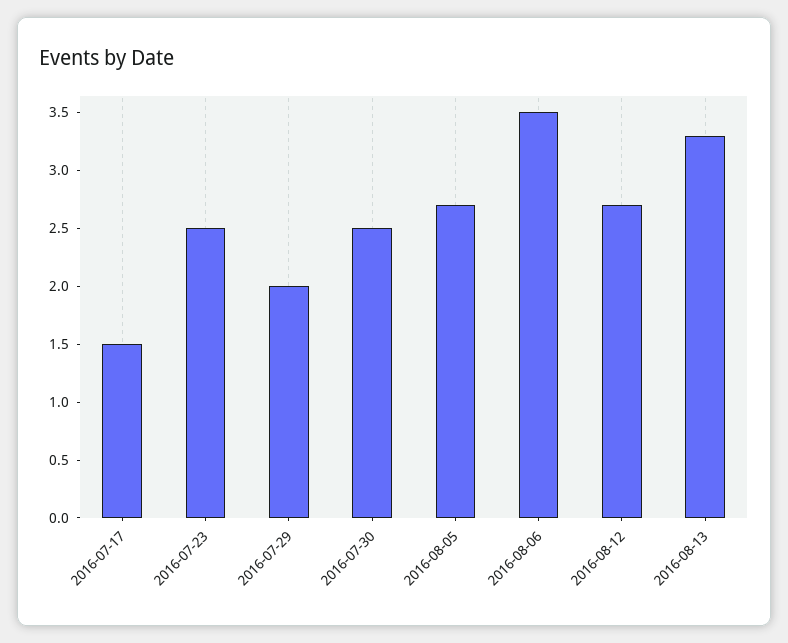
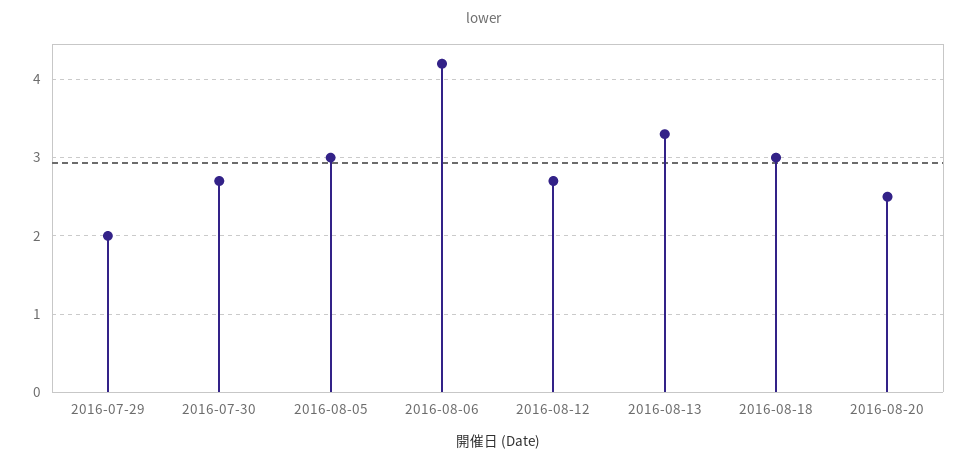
2016-07-17: 1.5 -> none
2016-07-23: 2.5 -> none
2016-07-30: 2.5 -> 2.7
2016-08-05: 2.7 -> 3
2016-08-06: 3.5 -> 4.2
2016-08-18: none -> 3
2016-08-20: none -> 2.5

